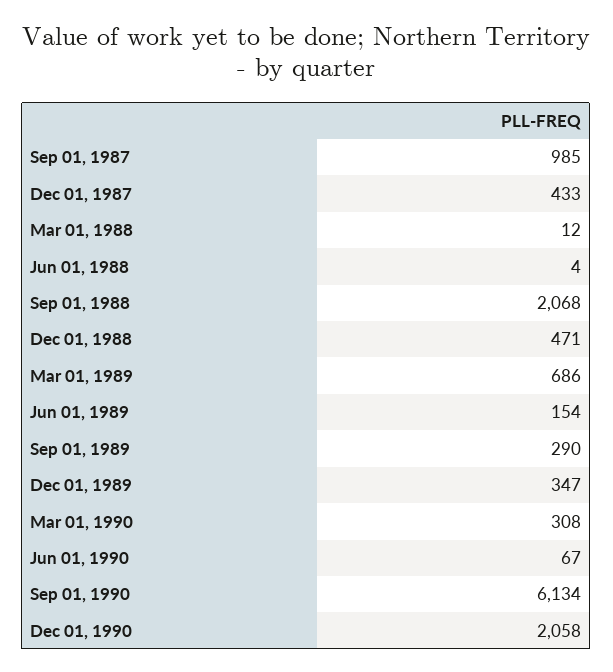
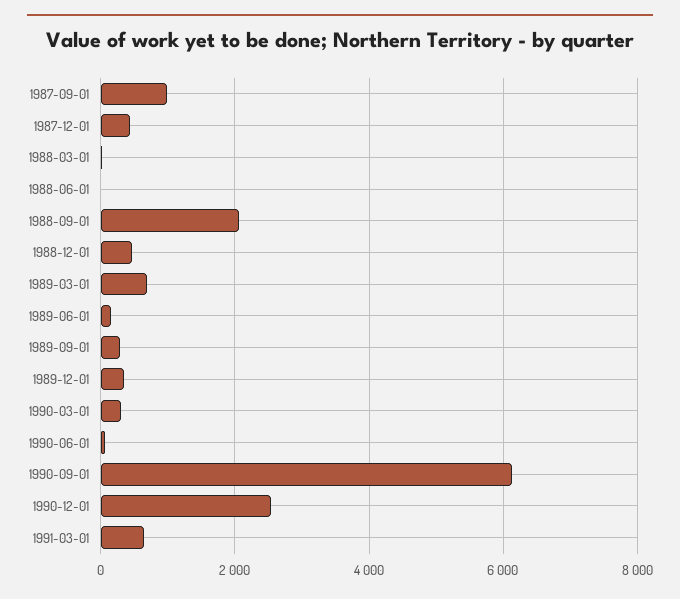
Dec 01, 1990: 2058 -> 2600
1991-03-01: none -> 600

